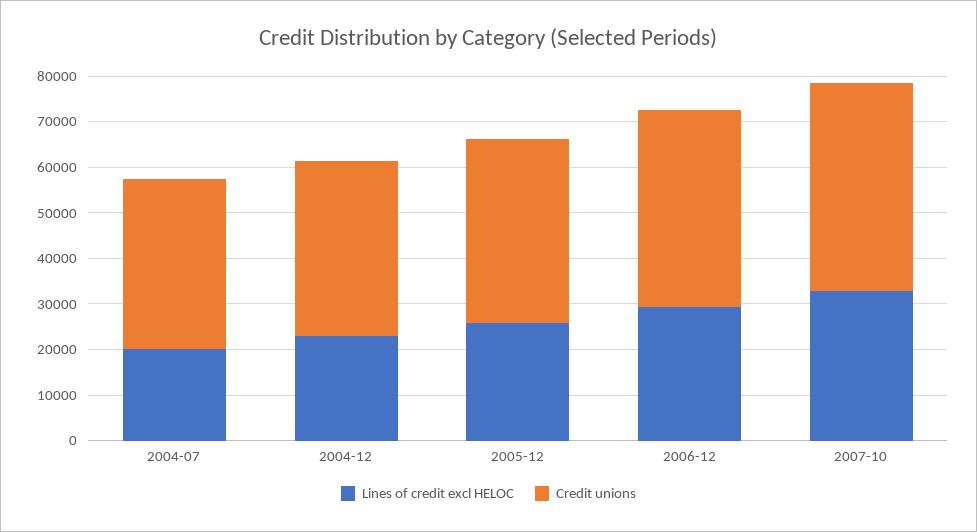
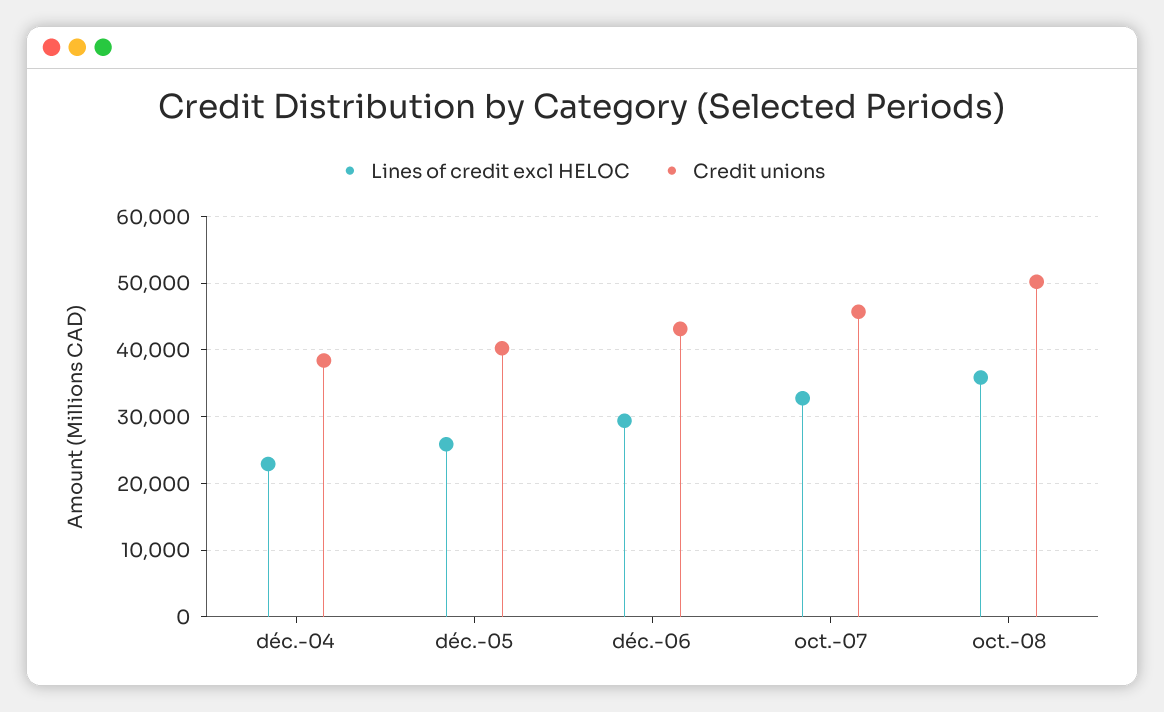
Lines of credit excl HELOC, 2004-07: 20000 -> none
Credit unions, 2004-07: 38000 -> none
Lines of credit excl HELOC, oct.-08: none -> 36000
Credit unions, oct.-08: none -> 50000

